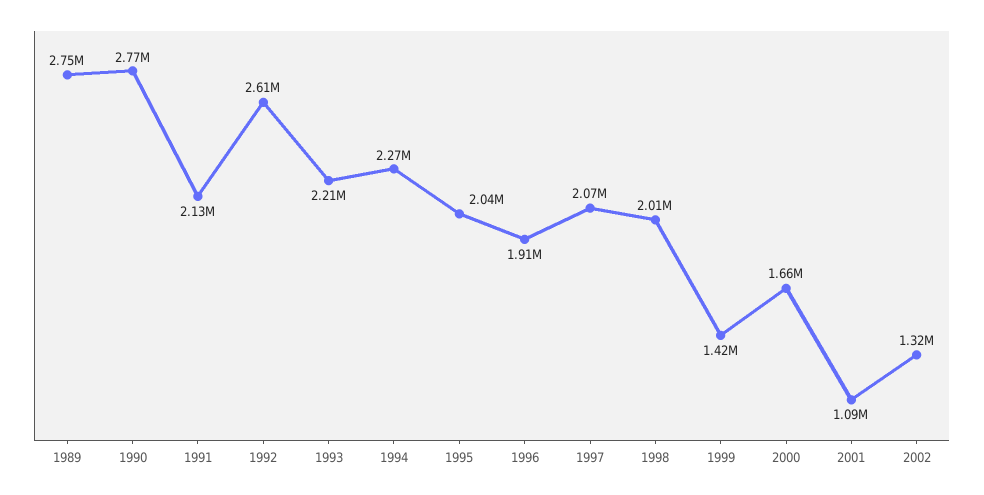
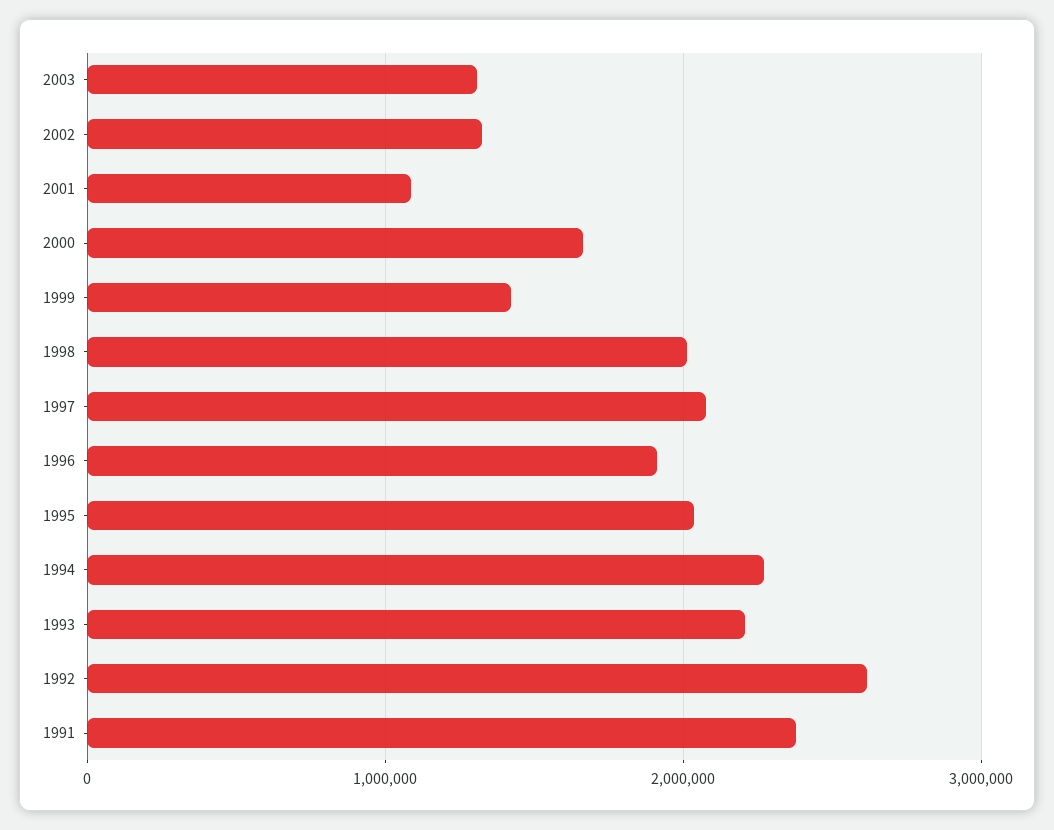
1989: 2750000 -> none
1990: 2770000 -> none
1991: 2130000 -> 2400000
2003: none -> 1300000

